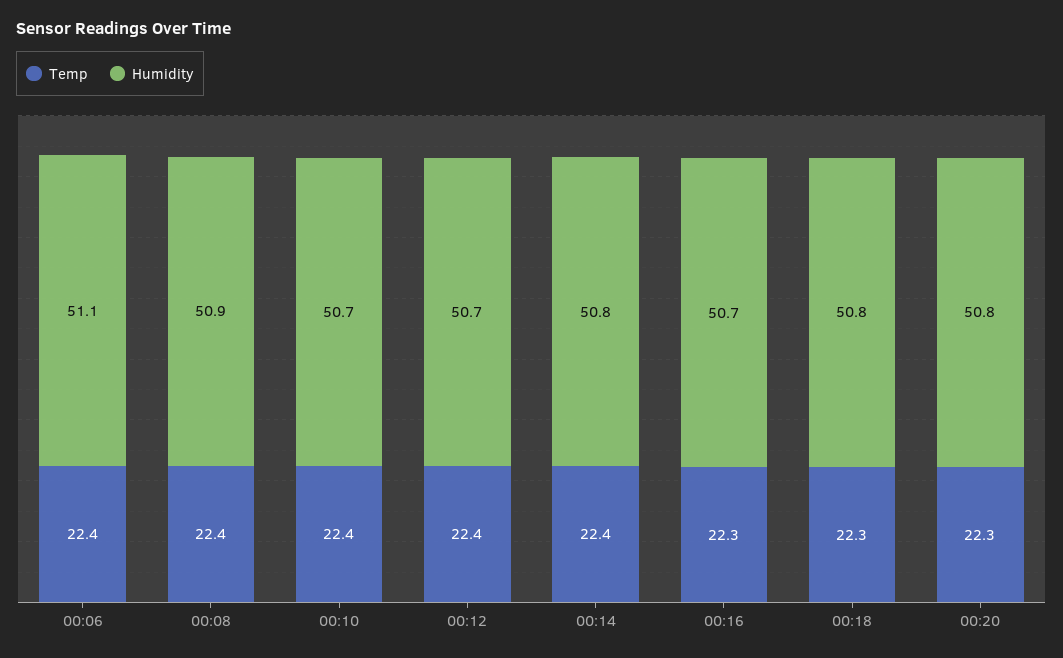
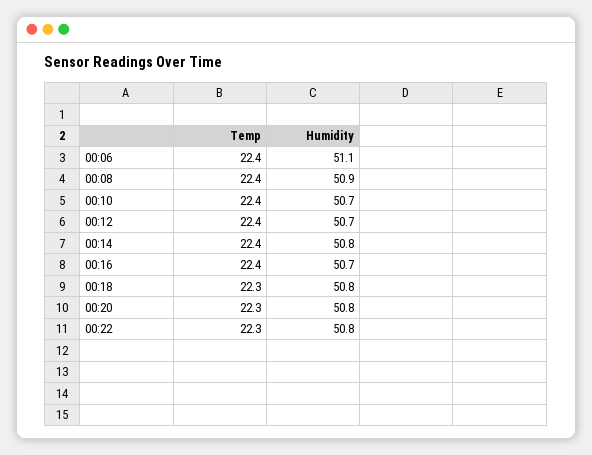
Temp, 00:16: 22.3 -> 22.4
Temp, 00:22: none -> 22.3
Humidity, 00:22: none -> 50.8

